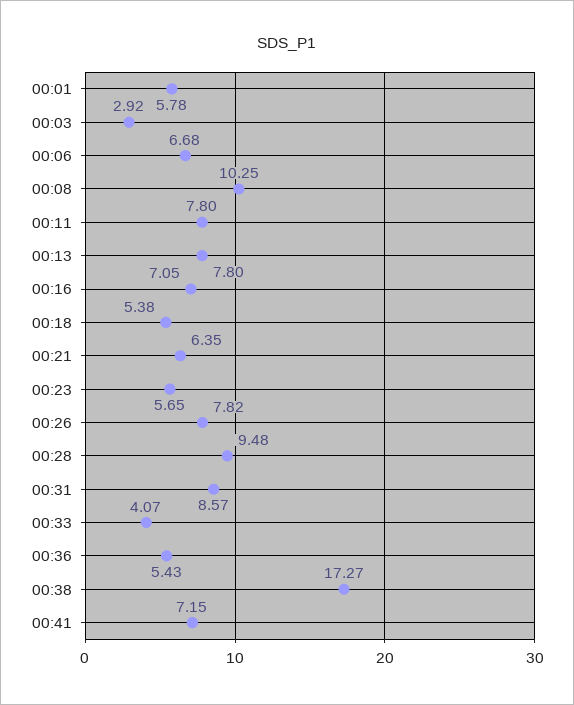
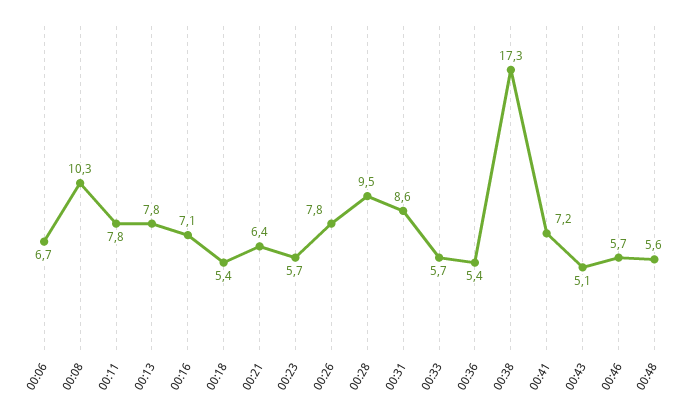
00:01: 5.78 -> none
00:03: 2.92 -> none
00:33: 4.07 -> 5.7
00:43: none -> 5.1
00:46: none -> 5.7
00:48: none -> 5.6

